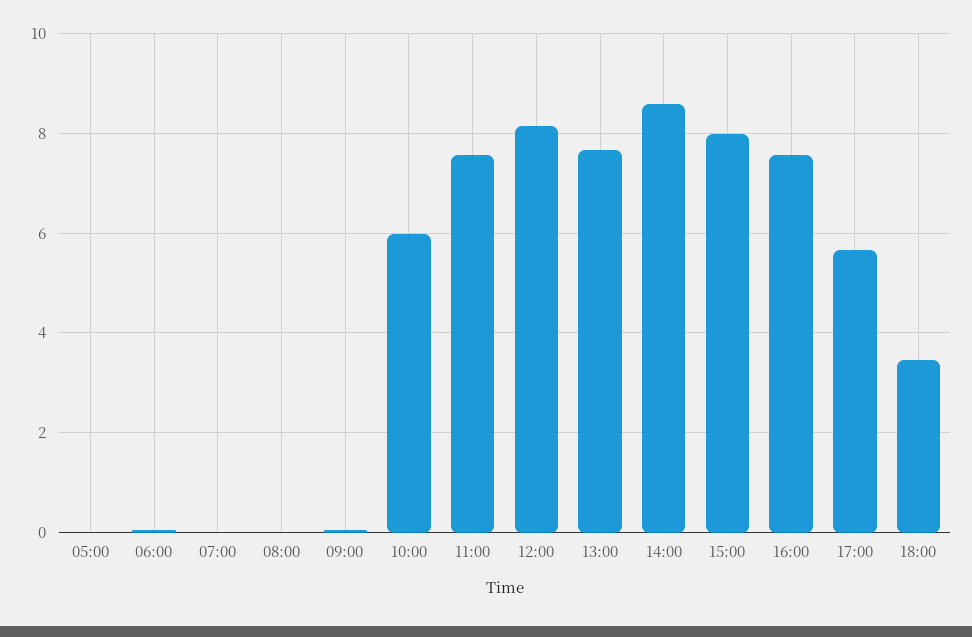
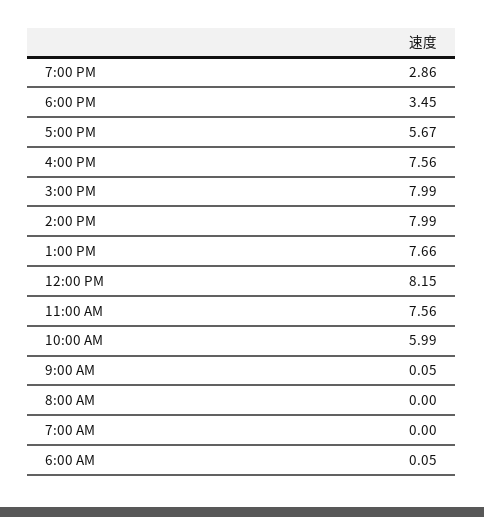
05:00: 0 -> none
14:00: 8.6 -> 7.99
7:00 PM: none -> 2.86

